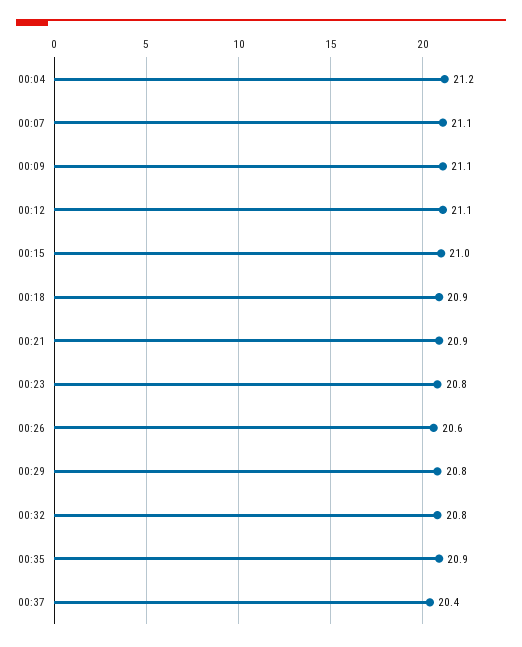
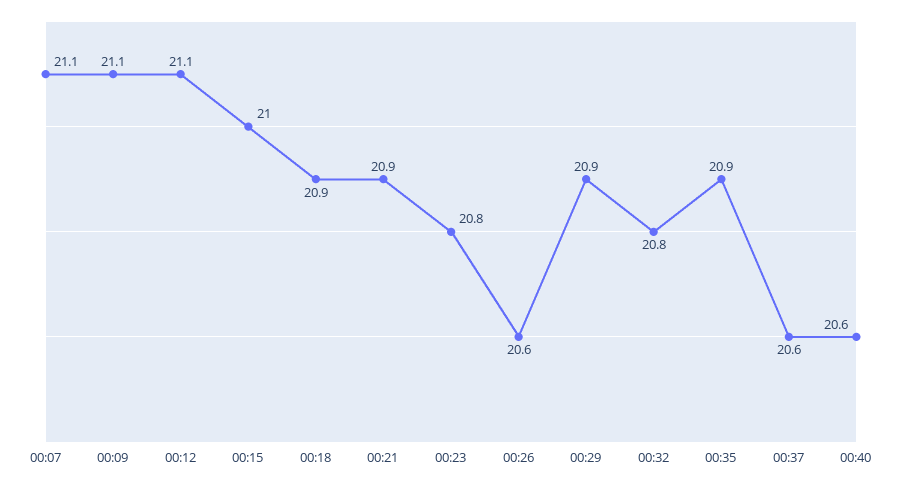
00:04: 21.2 -> none
00:29: 20.8 -> 20.9
00:37: 20.4 -> 20.6
00:40: none -> 20.6

